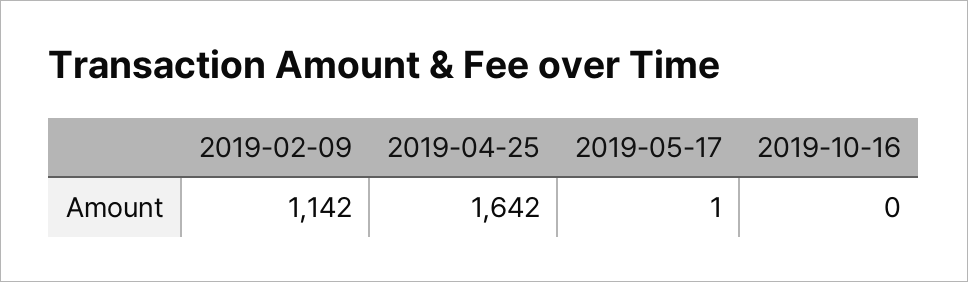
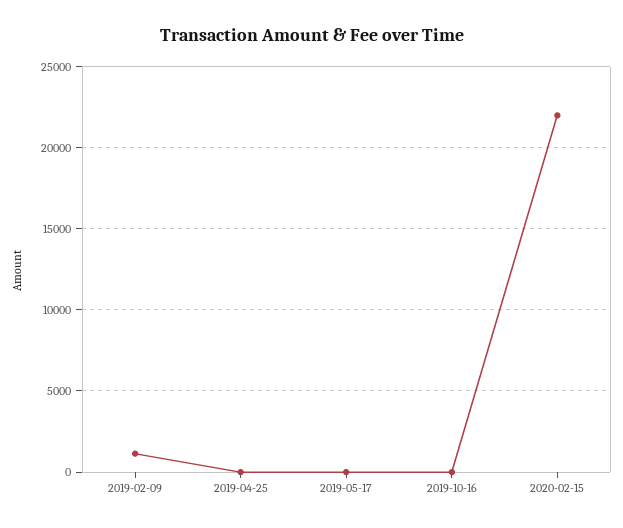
2019-04-25: 1642 -> 0
2020-02-15: none -> 22000

